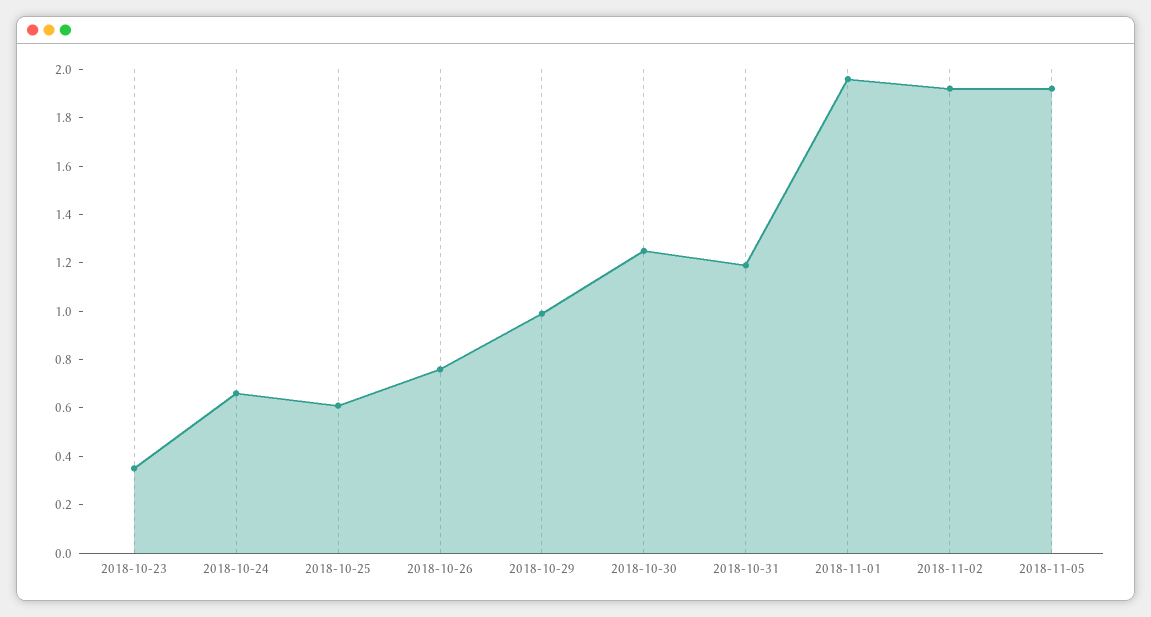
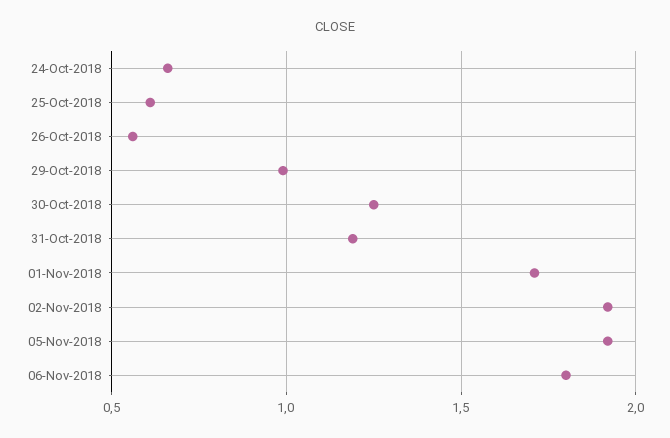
2018-10-23: 0.35 -> none
2018-10-26: 0.75 -> 0.55
2018-11-01: 1.95 -> 1.7
06-Nov-2018: none -> 1.8

